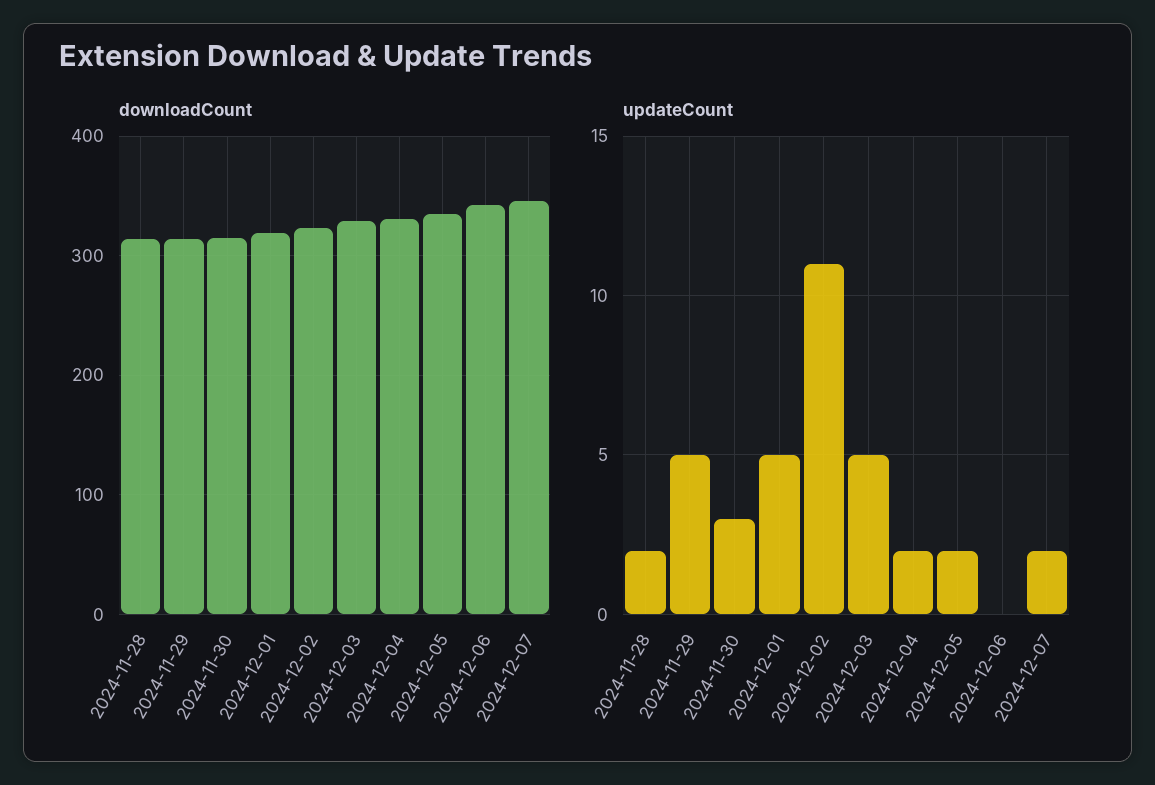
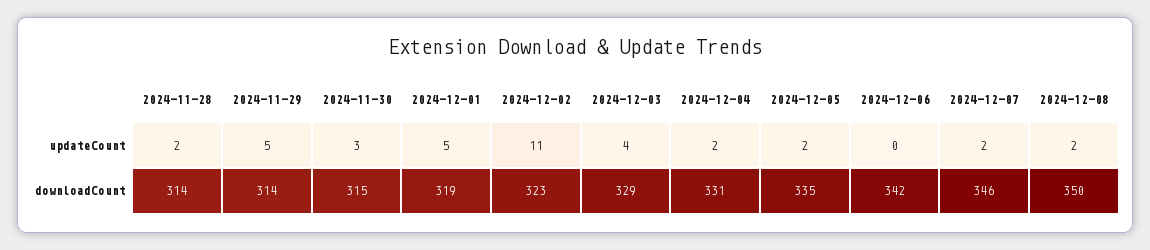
updateCount, 2024-12-03: 5 -> 4
updateCount, 2024-12-08: none -> 2
downloadCount, 2024-12-08: none -> 350

